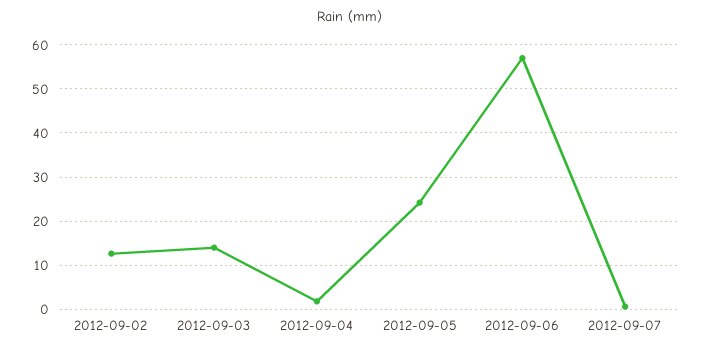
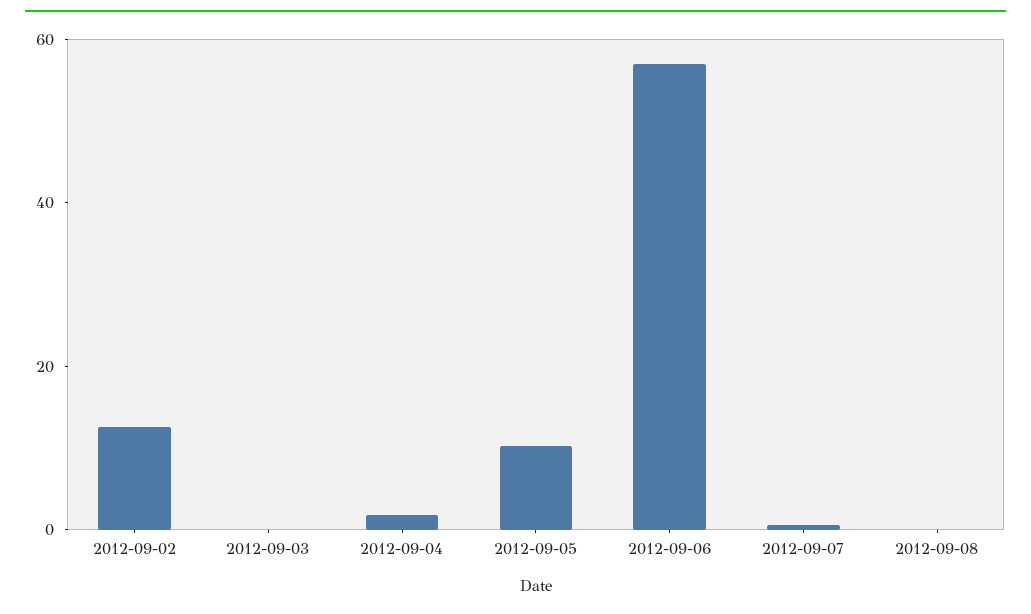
2012-09-03: 14 -> 0
2012-09-05: 24 -> 10
2012-09-08: none -> 0

